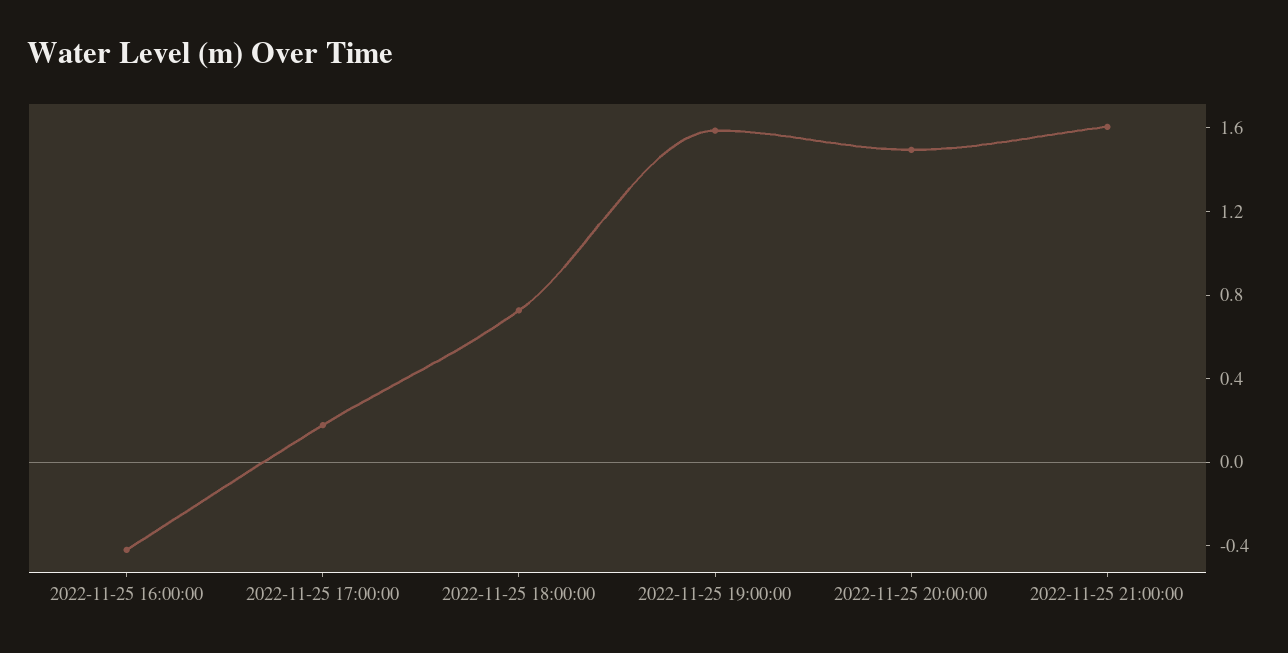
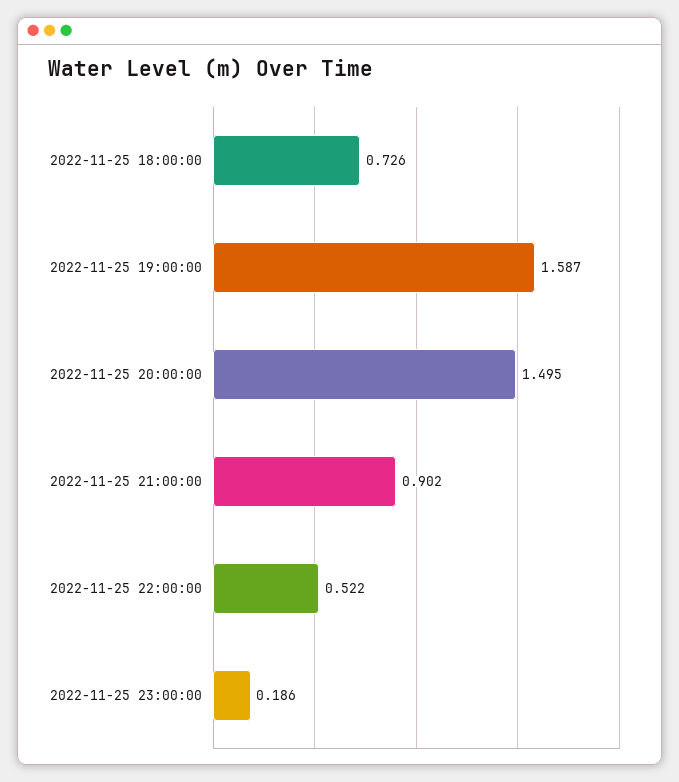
2022-11-25 16:00:00: -0.4 -> none
2022-11-25 17:00:00: 0.2 -> none
2022-11-25 21:00:00: 1.6 -> 0.902
2022-11-25 22:00:00: none -> 0.522
2022-11-25 23:00:00: none -> 0.186

